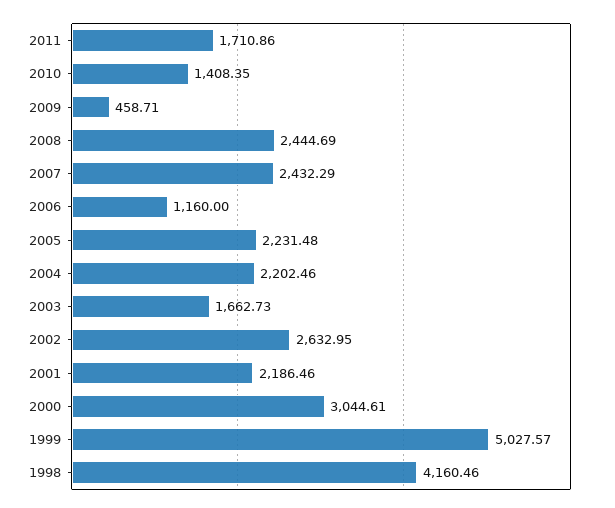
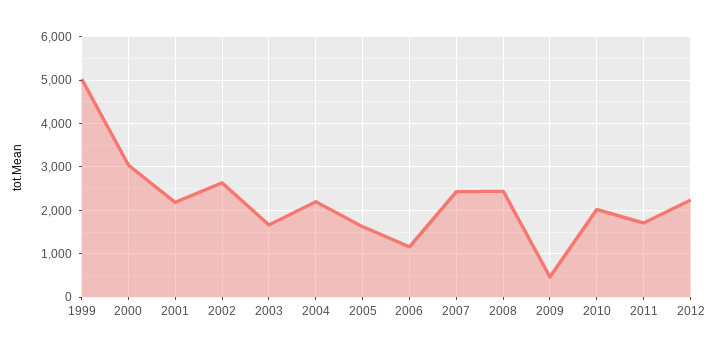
2010: 1408.35 -> 2000
2005: 2231.48 -> 1600
1998: 4160.46 -> none
2012: none -> 2200

